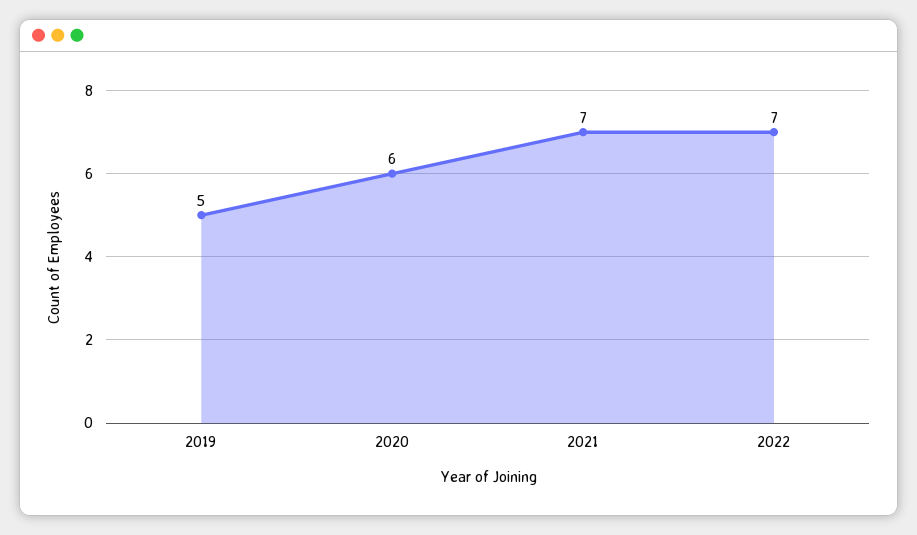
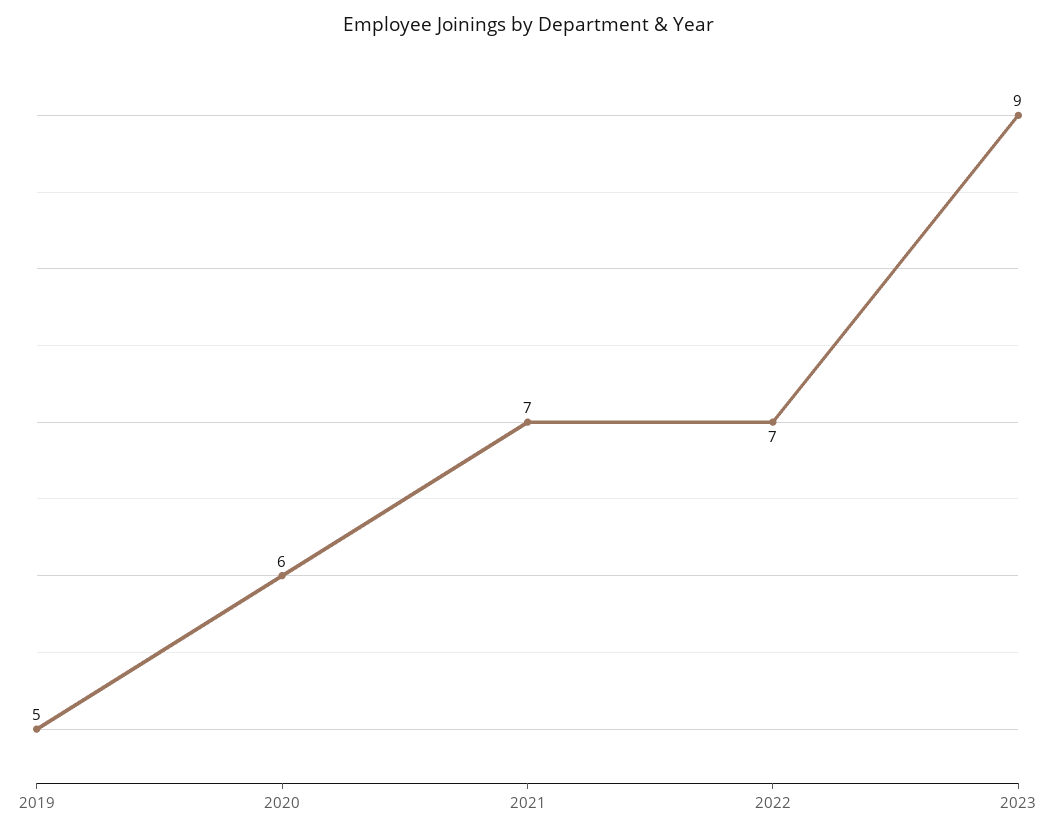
2023: none -> 9

